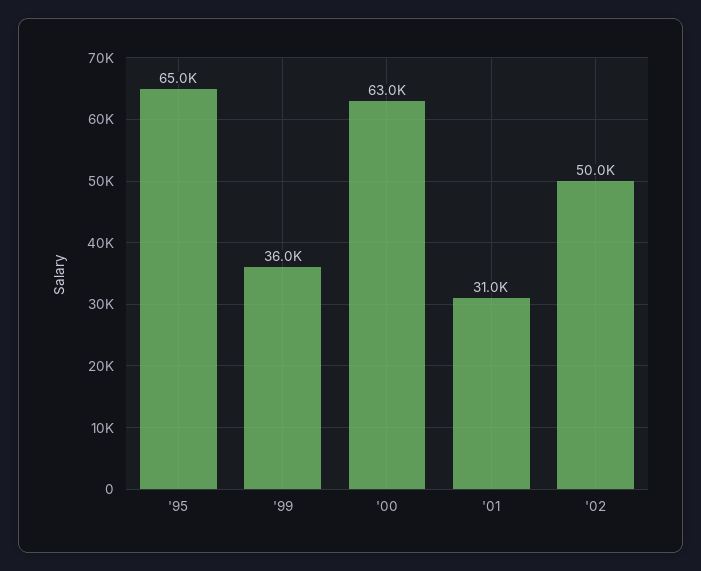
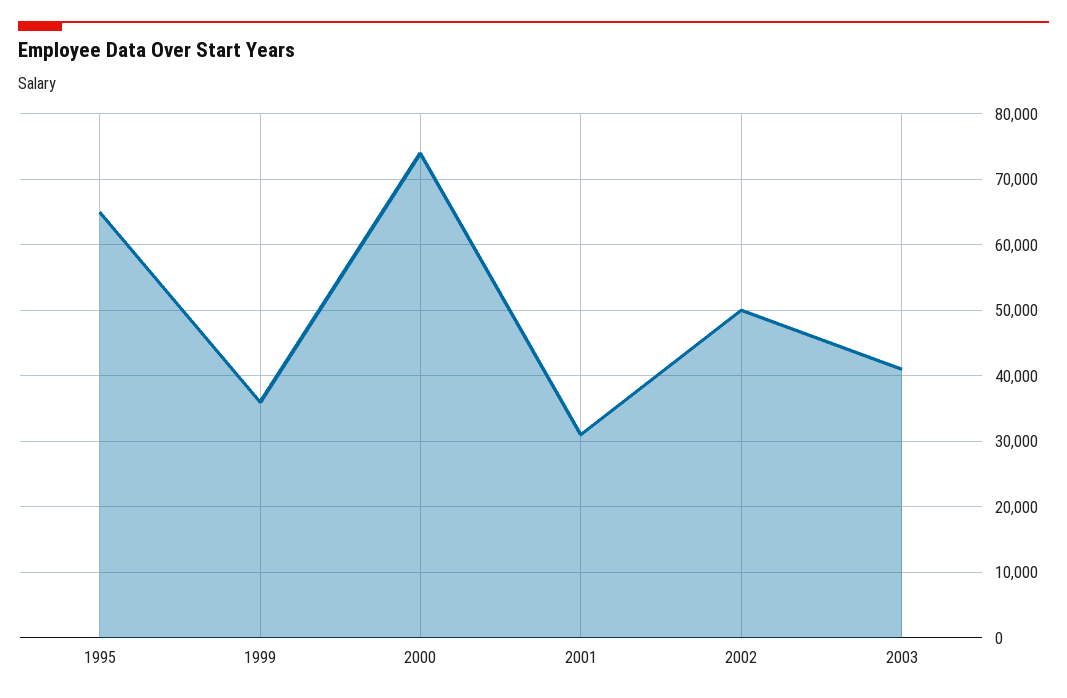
'00: 63000 -> 74000
2003: none -> 41000

